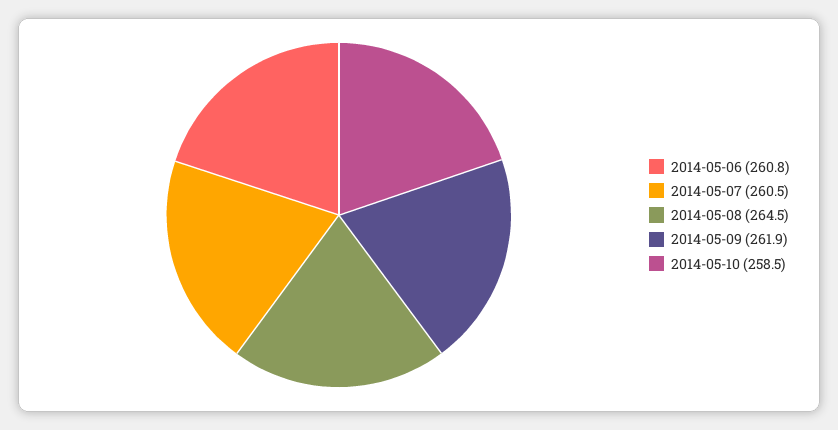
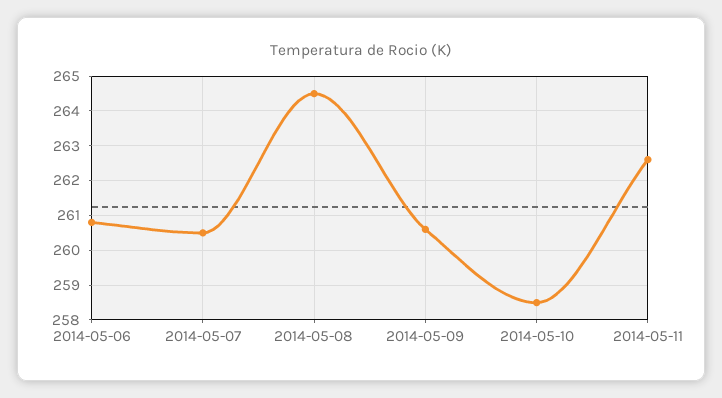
2014-05-09: 261.9 -> 260.5
2014-05-11: none -> 262.5

